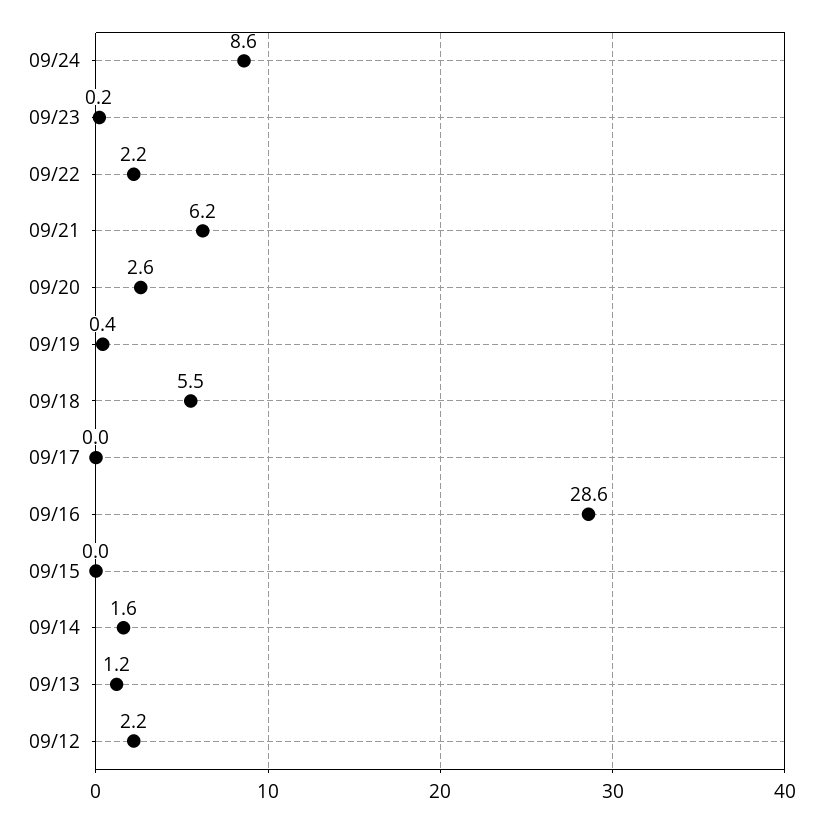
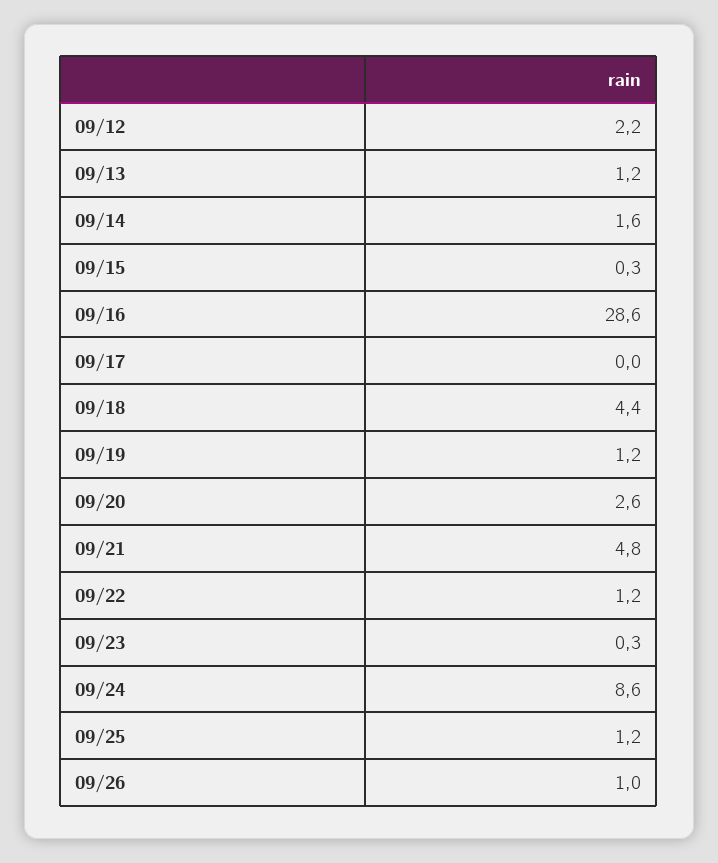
09/23: 0.2 -> 0.3
09/22: 2.2 -> 1.2
09/21: 6.2 -> 4.8
09/19: 0.4 -> 1.2
09/18: 5.5 -> 4.4
09/15: 0 -> 0.3
09/25: none -> 1.2
09/26: none -> 1

